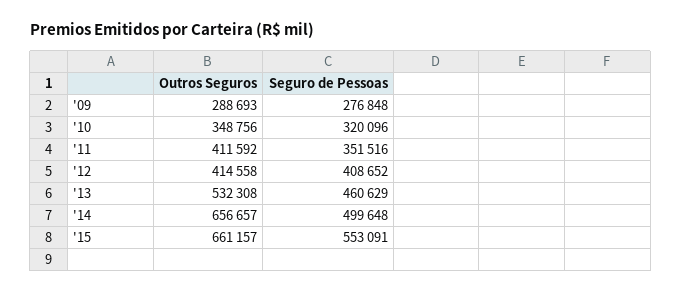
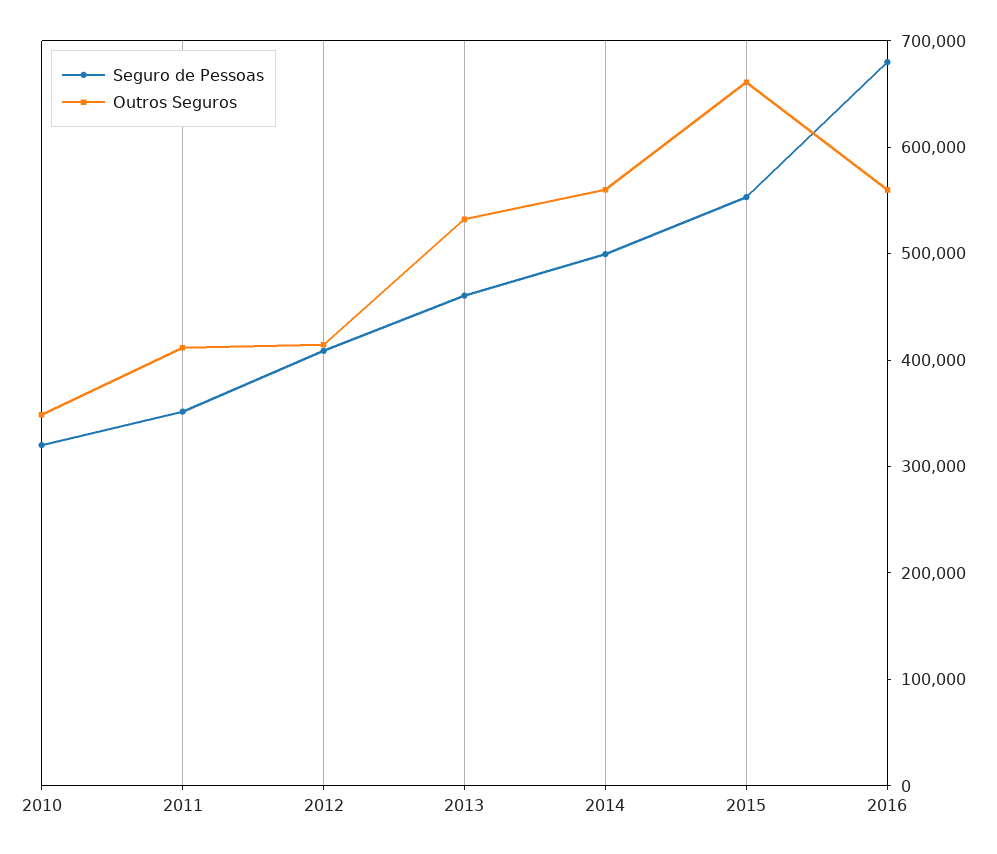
Outros Seguros, '09: 288693 -> none
Seguro de Pessoas, '09: 276848 -> none
Outros Seguros, '14: 656657 -> 560000
Seguro de Pessoas, 2016: none -> 680000
Outros Seguros, 2016: none -> 560000

